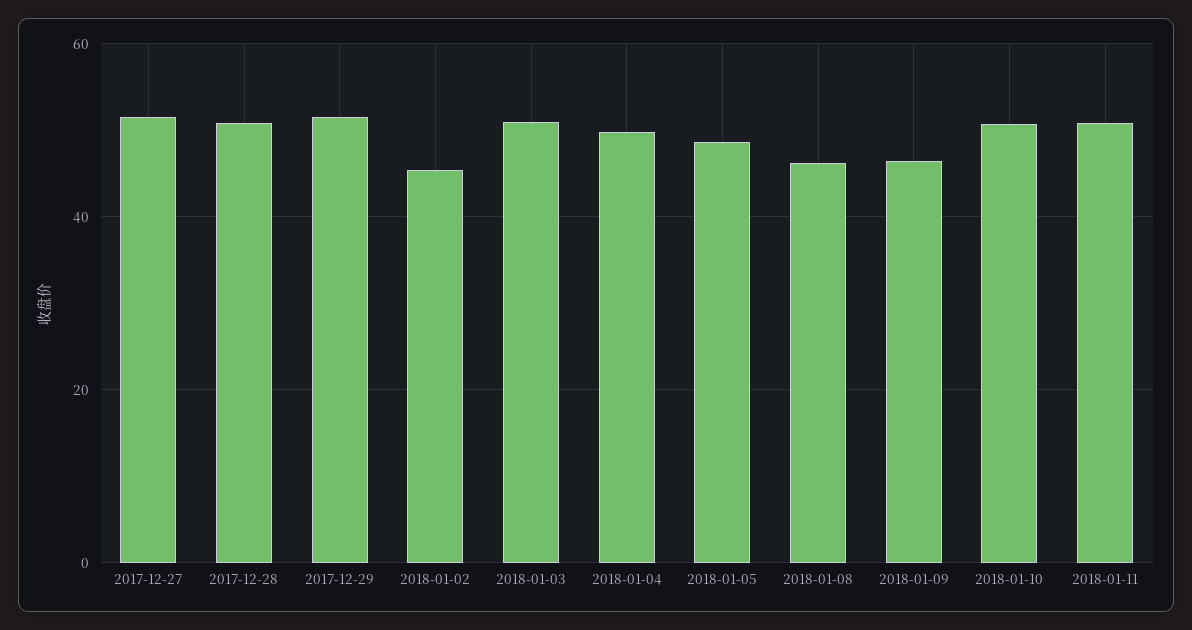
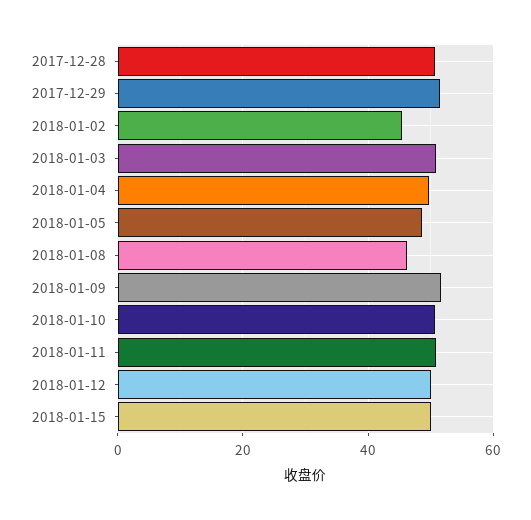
2017-12-27: 52 -> none
2018-01-09: 46 -> 52
2018-01-12: none -> 50
2018-01-15: none -> 50

